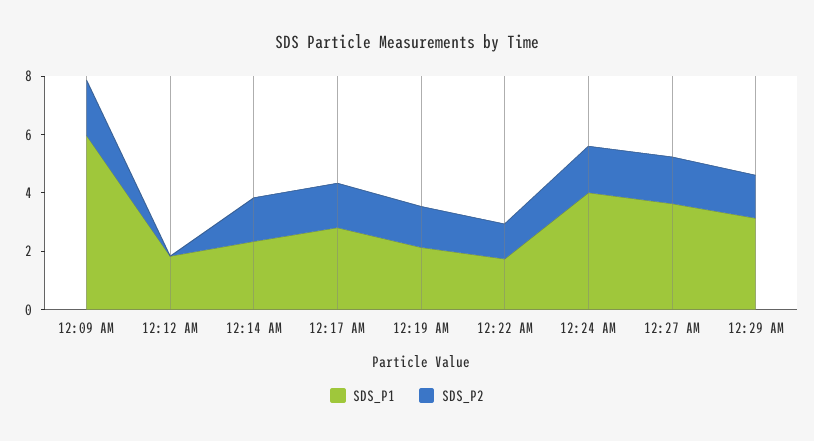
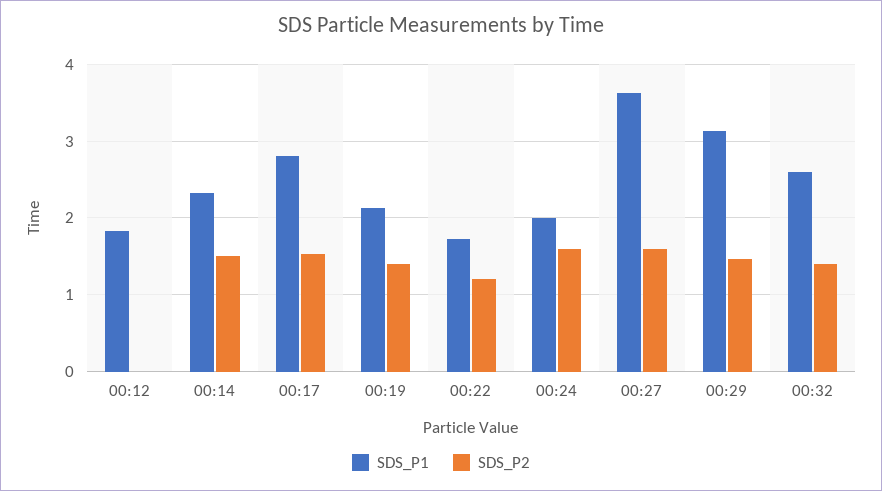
SDS_P1, 12:09 AM: 6 -> none
SDS_P2, 12:09 AM: 2 -> none
SDS_P1, 12:24 AM: 4 -> 2
SDS_P1, 00:32: none -> 2.6
SDS_P2, 00:32: none -> 1.4

